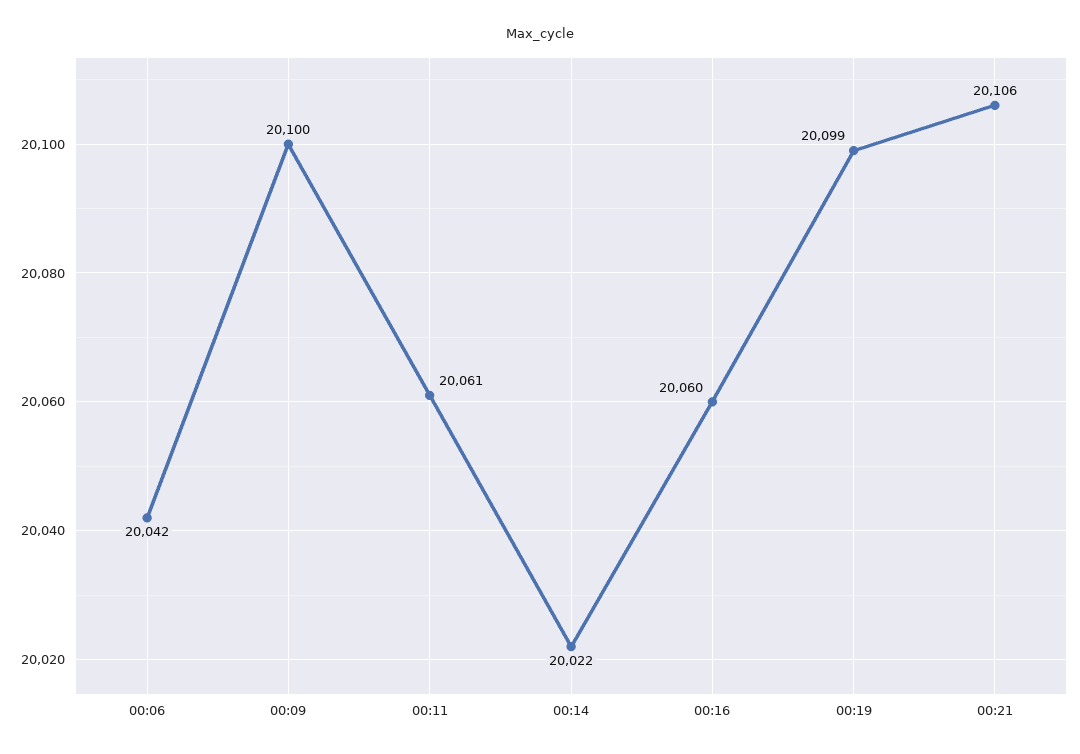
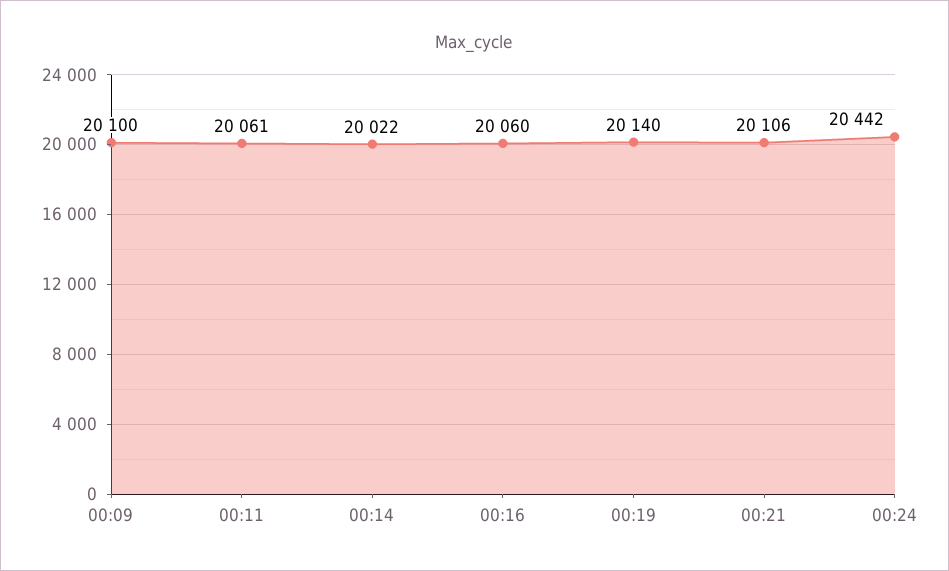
00:06: 20042 -> none
00:19: 20099 -> 20140
00:24: none -> 20442

